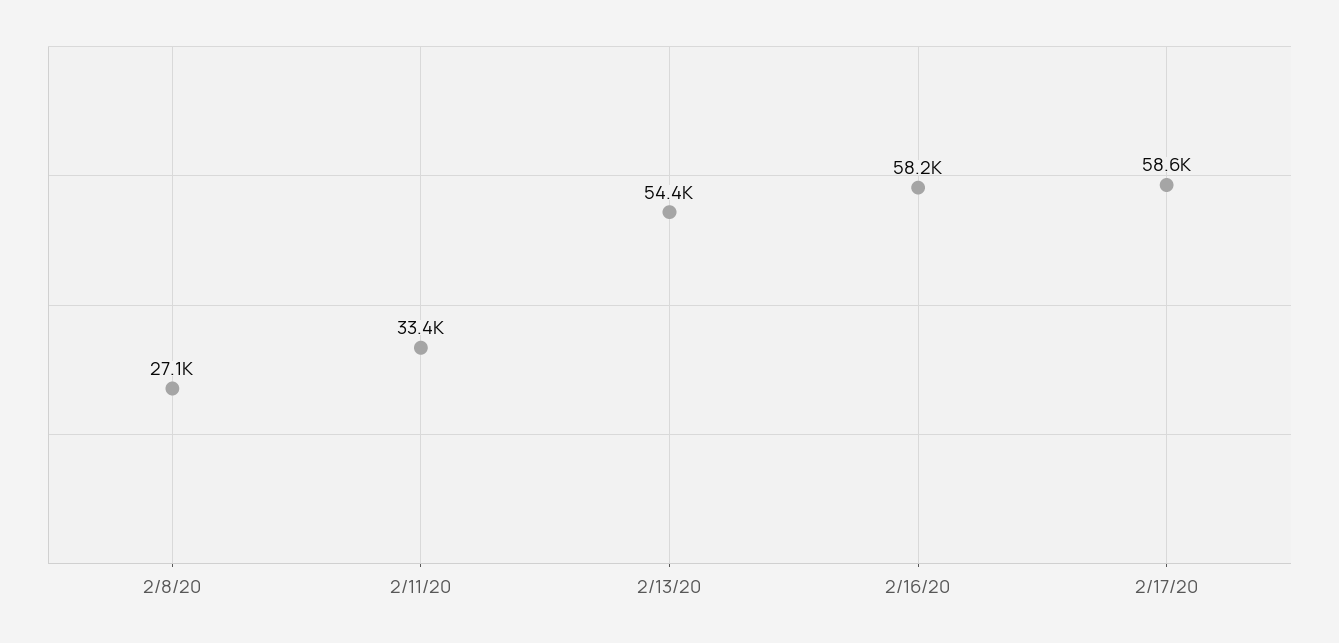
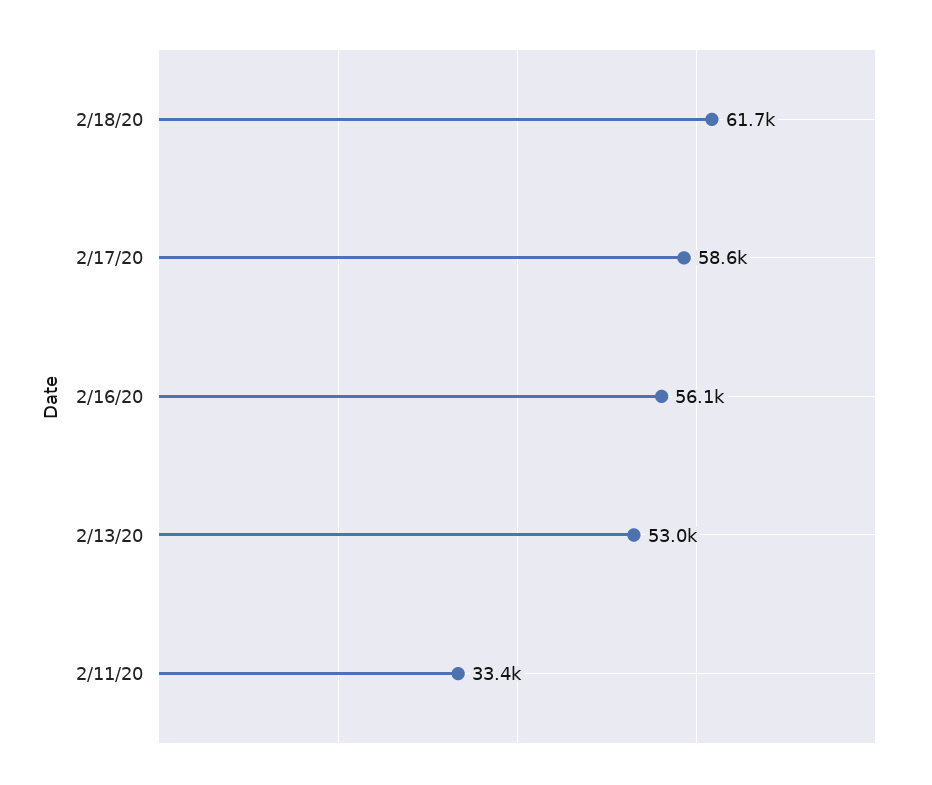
2/8/20: 27100 -> none
2/13/20: 54400 -> 53000
2/16/20: 58200 -> 56100
2/18/20: none -> 61700

